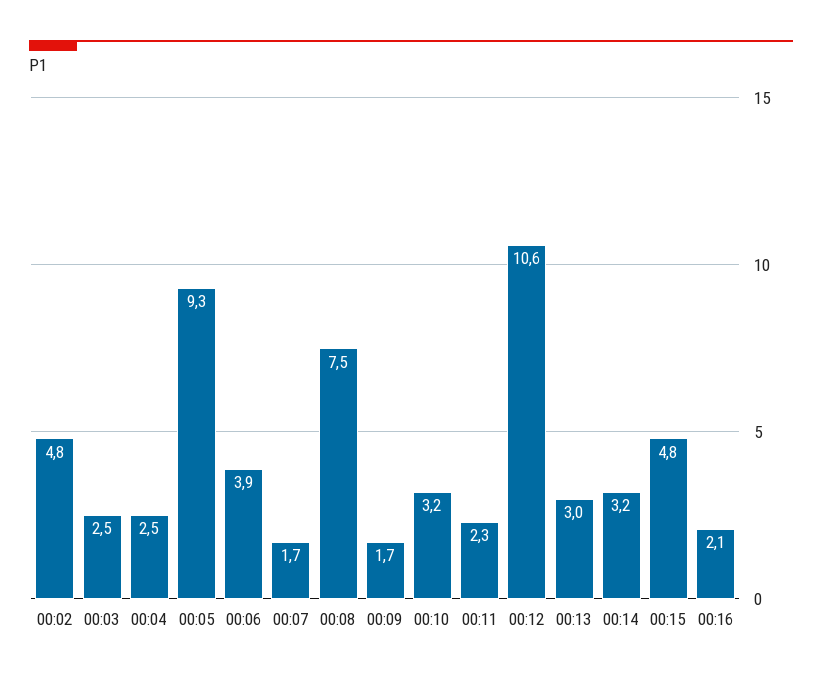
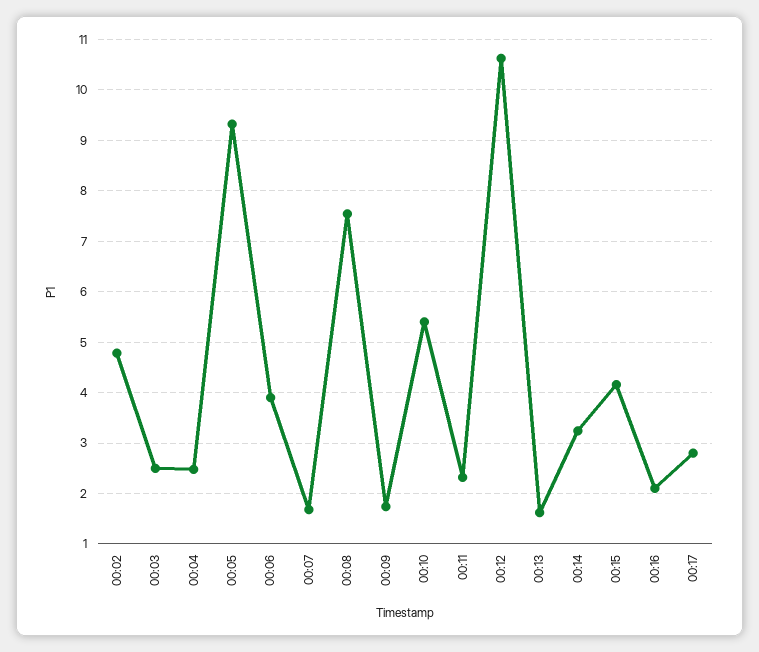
00:10: 3.2 -> 5.4
00:13: 3 -> 1.6
00:15: 4.8 -> 4.2
00:17: none -> 2.8

